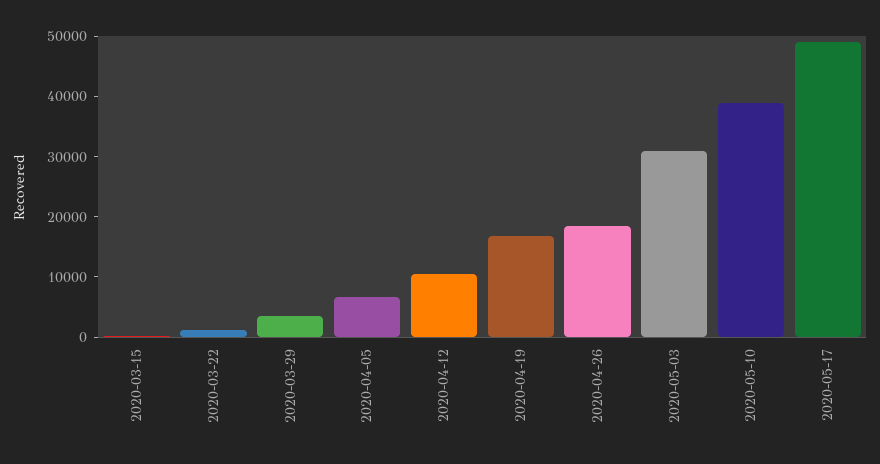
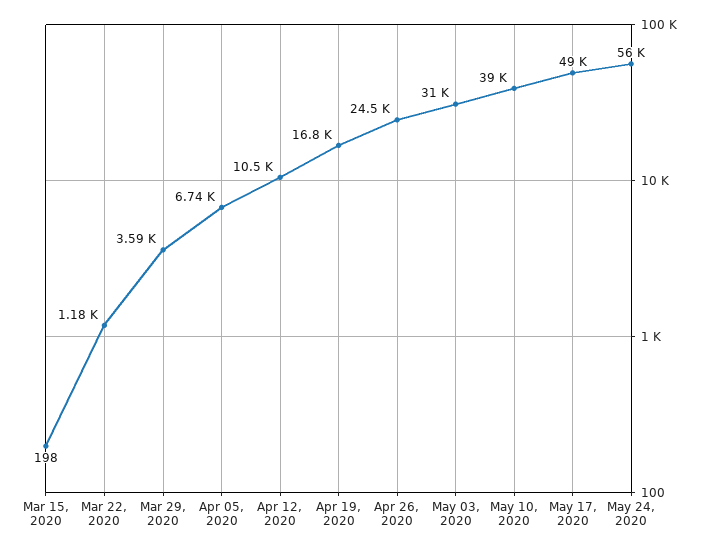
2020-04-26: 18000 -> 24500
May 24, 2020: none -> 56000

